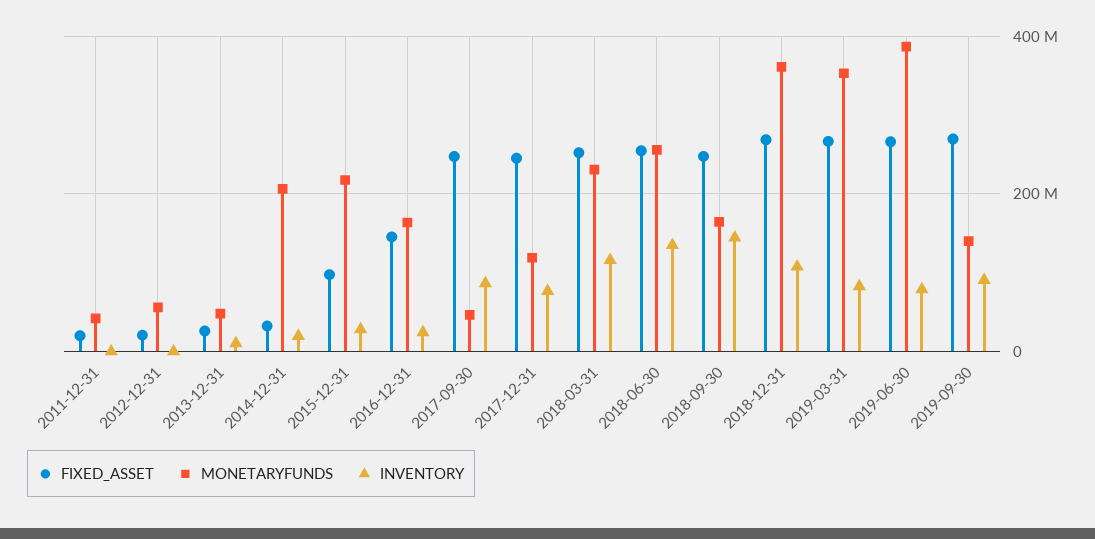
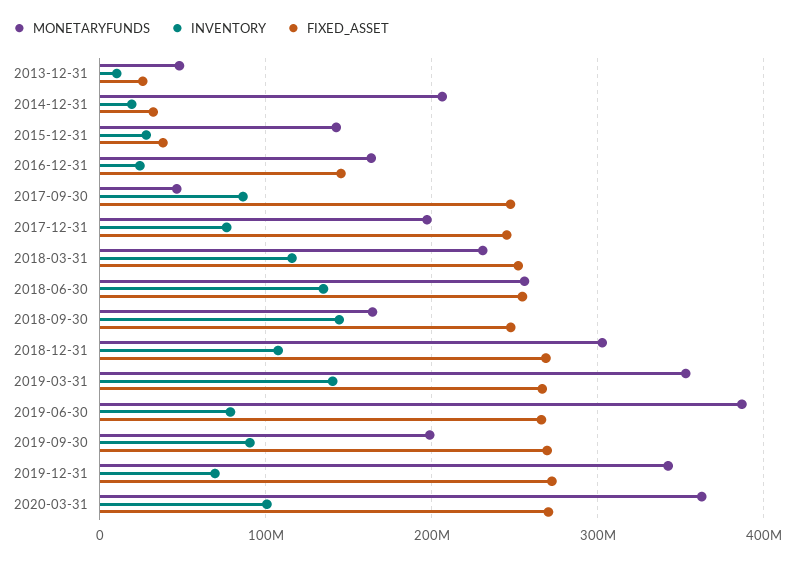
FIXED_ASSET, 2011-12-31: 20000000 -> none
MONETARYFUNDS, 2011-12-31: 40000000 -> none
INVENTORY, 2011-12-31: 0 -> none
FIXED_ASSET, 2012-12-31: 20000000 -> none
MONETARYFUNDS, 2012-12-31: 60000000 -> none
INVENTORY, 2012-12-31: 0 -> none
FIXED_ASSET, 2015-12-31: 100000000 -> 40000000
MONETARYFUNDS, 2015-12-31: 220000000 -> 140000000
MONETARYFUNDS, 2017-12-31: 120000000 -> 200000000
MONETARYFUNDS, 2018-12-31: 360000000 -> 300000000
INVENTORY, 2019-03-31: 80000000 -> 140000000
MONETARYFUNDS, 2019-09-30: 140000000 -> 200000000
MONETARYFUNDS, 2019-12-31: none -> 340000000
INVENTORY, 2019-12-31: none -> 70000000
FIXED_ASSET, 2019-12-31: none -> 270000000
MONETARYFUNDS, 2020-03-31: none -> 360000000
INVENTORY, 2020-03-31: none -> 100000000
FIXED_ASSET, 2020-03-31: none -> 270000000

